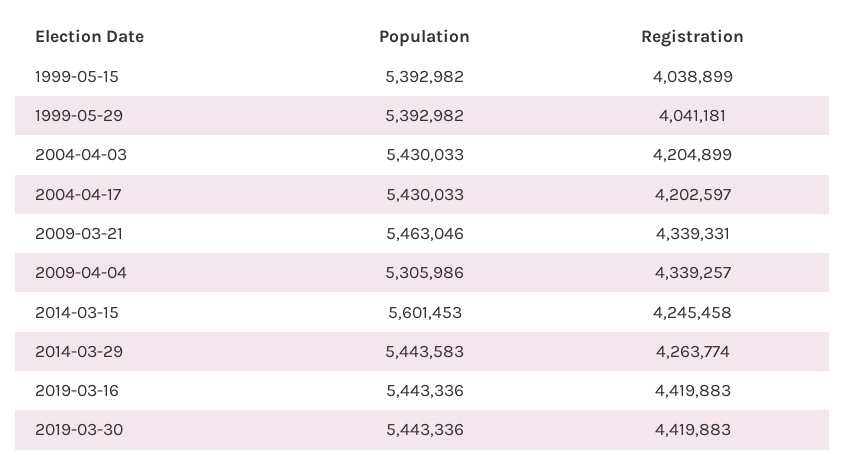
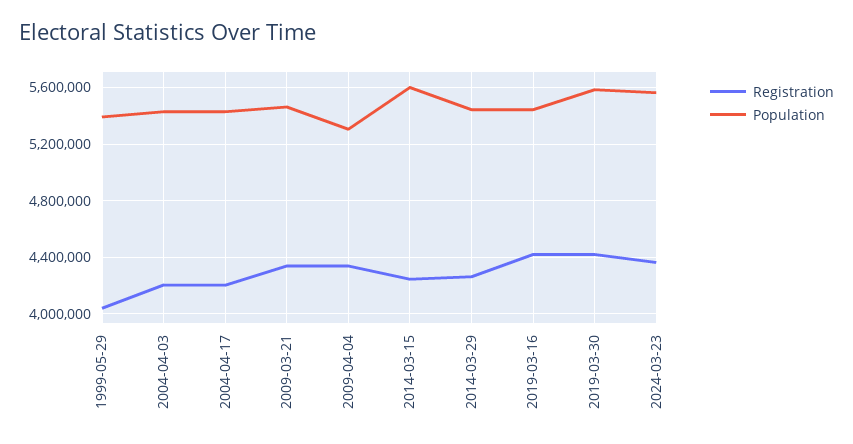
Population, 1999-05-15: 5392982 -> none
Registration, 1999-05-15: 4038899 -> none
Population, 2019-03-30: 5443336 -> 5600000
Registration, 2024-03-23: none -> 4350000
Population, 2024-03-23: none -> 5550000

